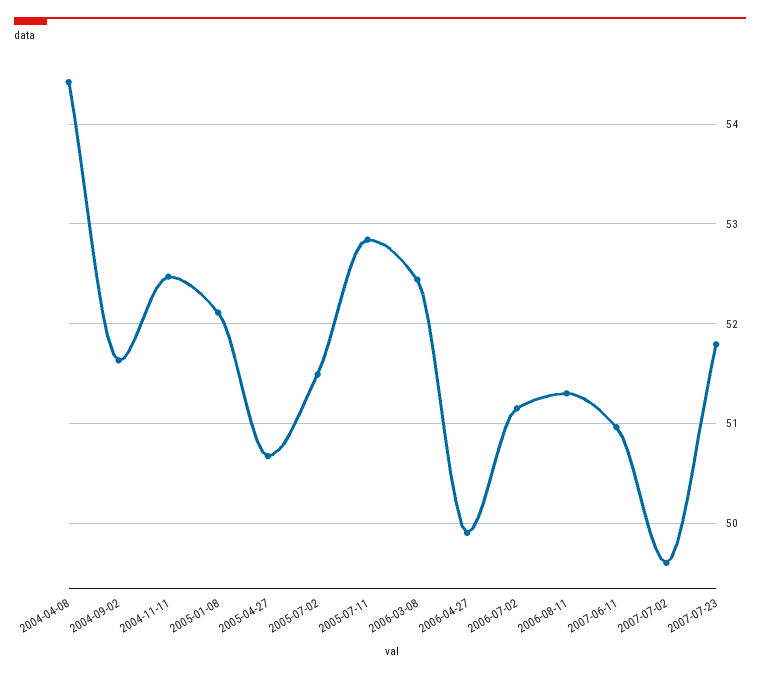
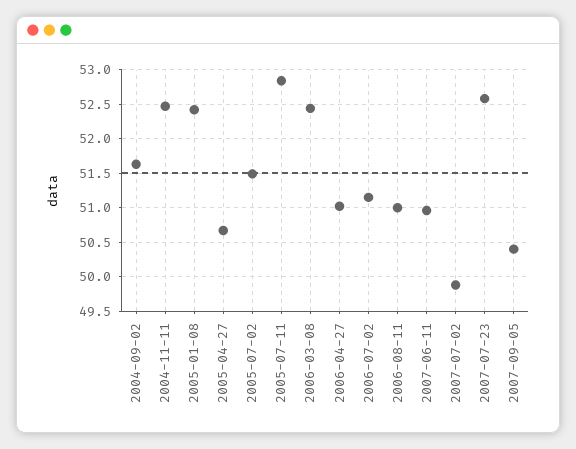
2004-04-08: 54.4 -> none
2005-01-08: 52.1 -> 52.4
2006-04-27: 49.9 -> 51
2006-08-11: 51.3 -> 51
2007-07-02: 49.6 -> 49.9
2007-07-23: 51.8 -> 52.6
2007-09-05: none -> 50.4

